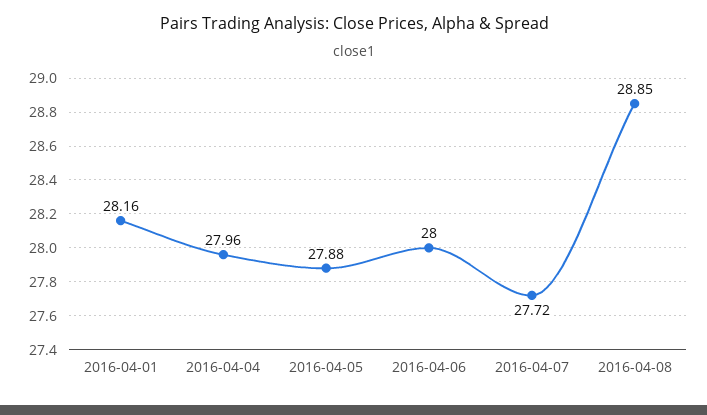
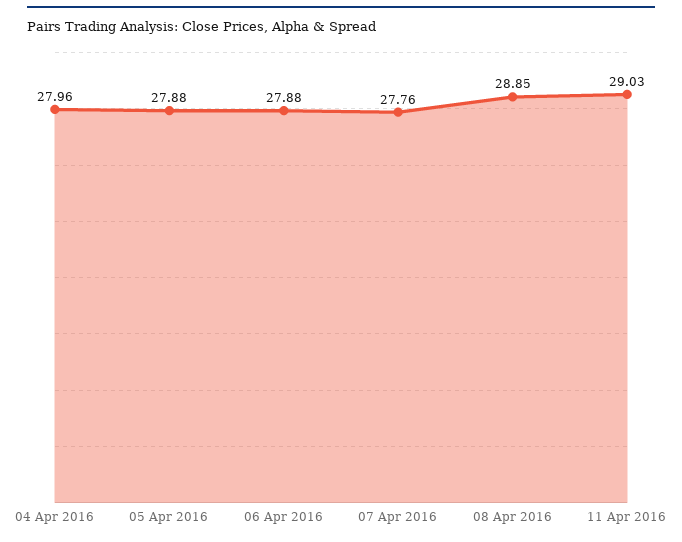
2016-04-01: 28.16 -> none
2016-04-06: 28 -> 27.88
2016-04-07: 27.72 -> 27.76
11 Apr 2016: none -> 29.03

